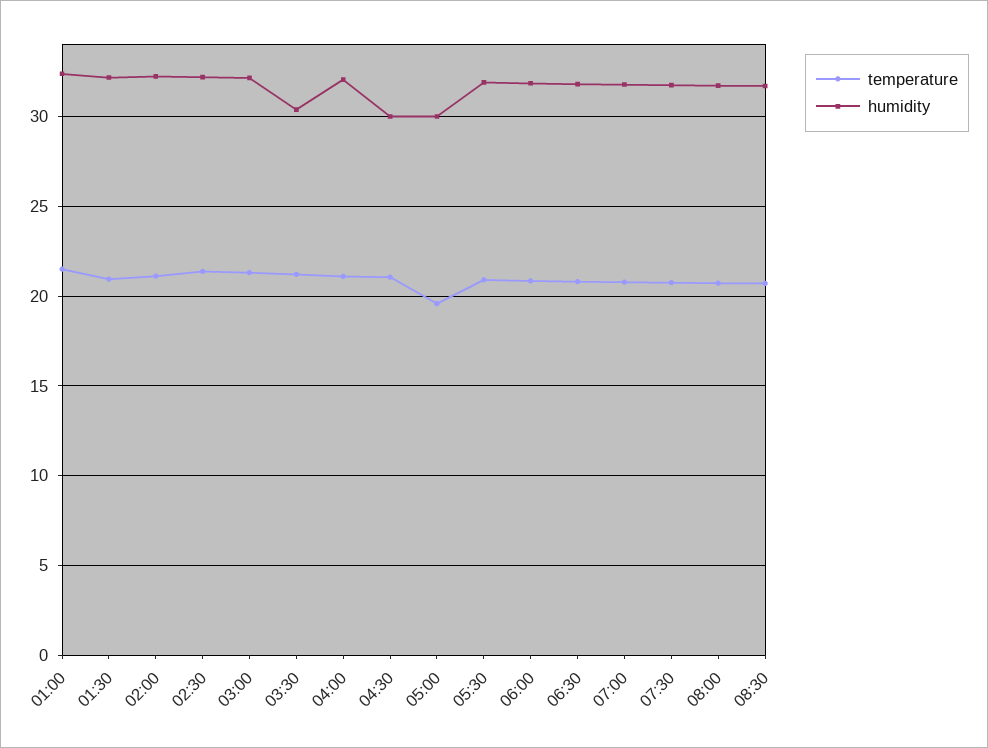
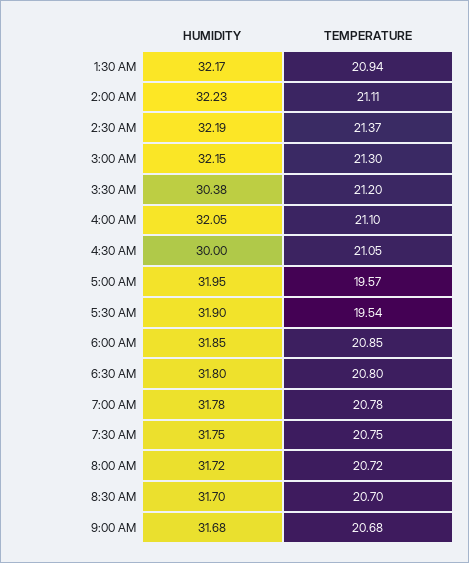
temperature, 01:00: 21.5 -> none
humidity, 01:00: 32.5 -> none
humidity, 05:00: 30 -> 31.95
temperature, 05:30: 21 -> 19.54
humidity, 9:00 AM: none -> 31.68
temperature, 9:00 AM: none -> 20.68

